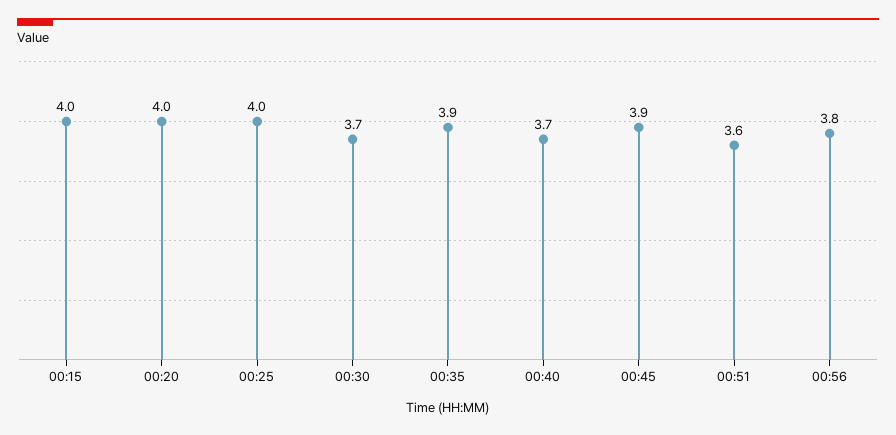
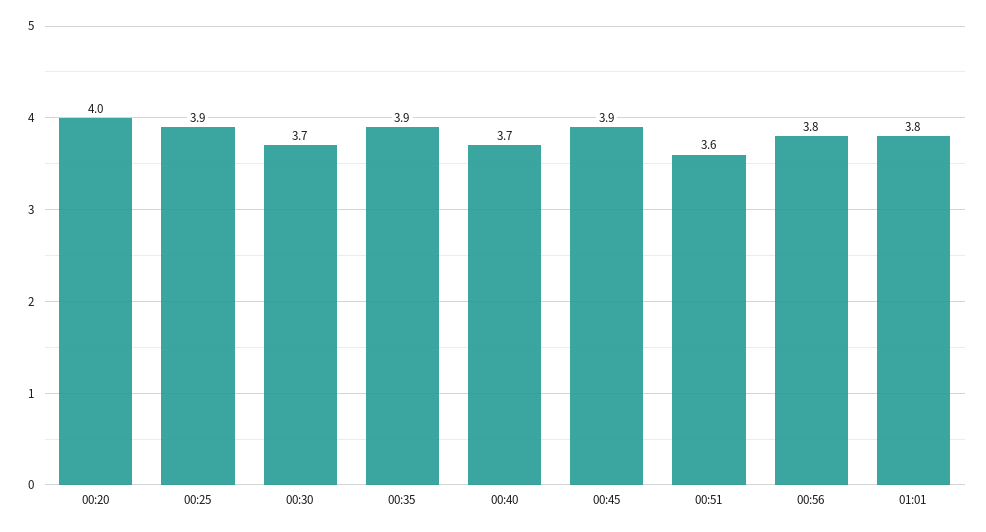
00:15: 4 -> none
00:25: 4 -> 3.9
01:01: none -> 3.8

